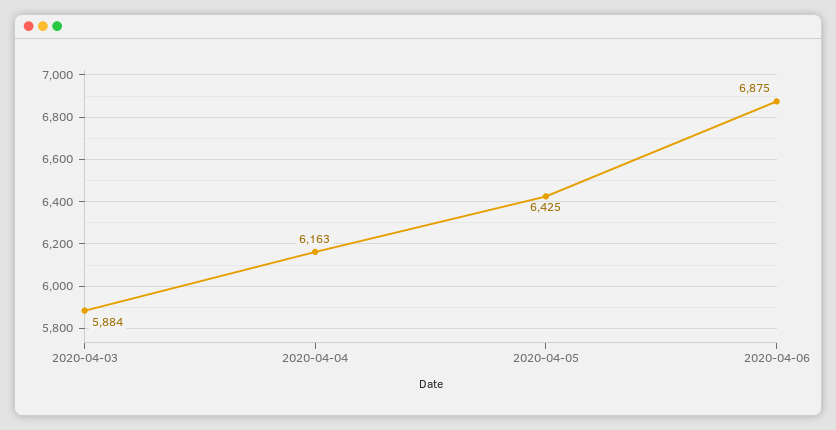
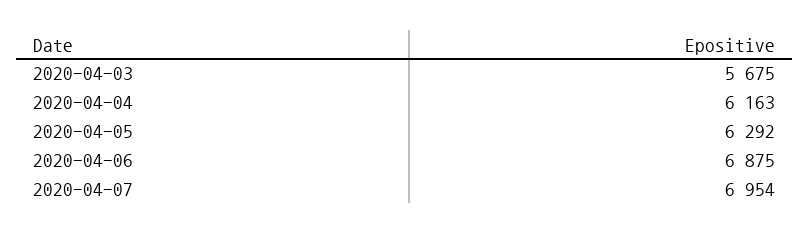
2020-04-03: 5884 -> 5675
2020-04-05: 6425 -> 6292
2020-04-07: none -> 6954

